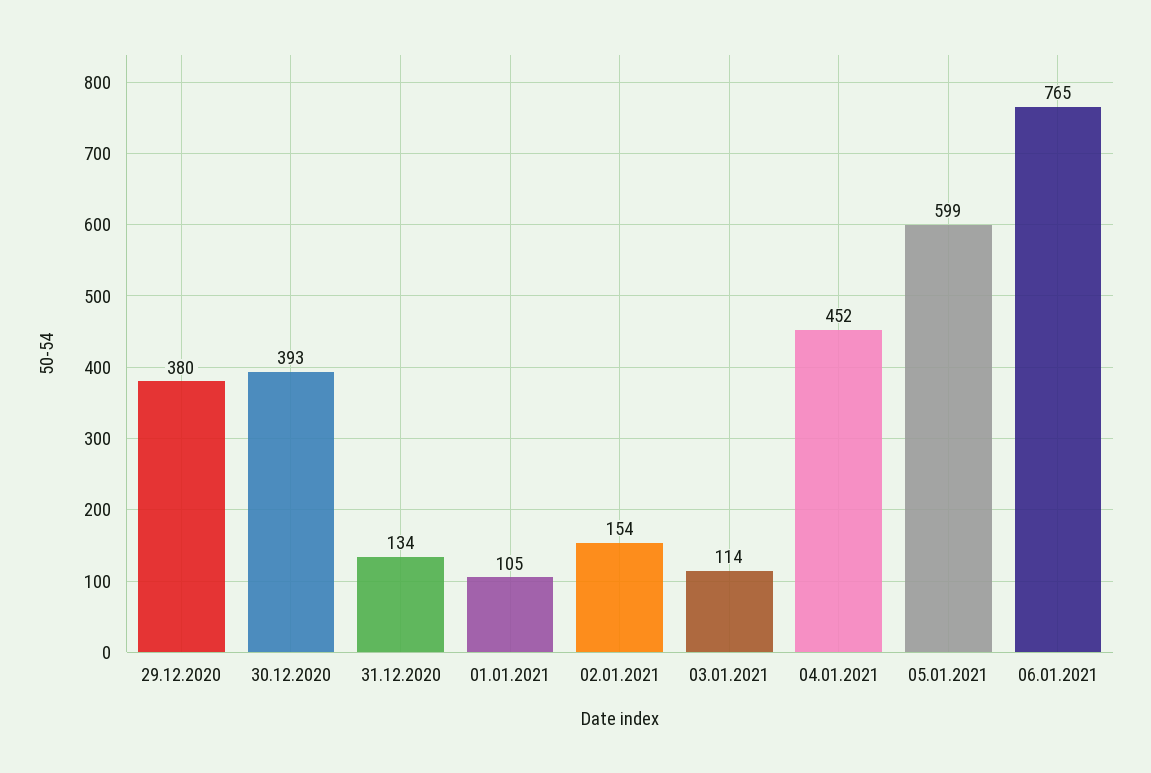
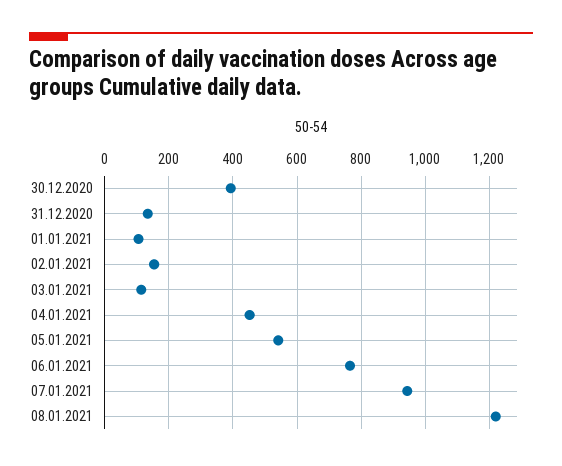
29.12.2020: 380 -> none
05.01.2021: 599 -> 540
07.01.2021: none -> 940
08.01.2021: none -> 1220

